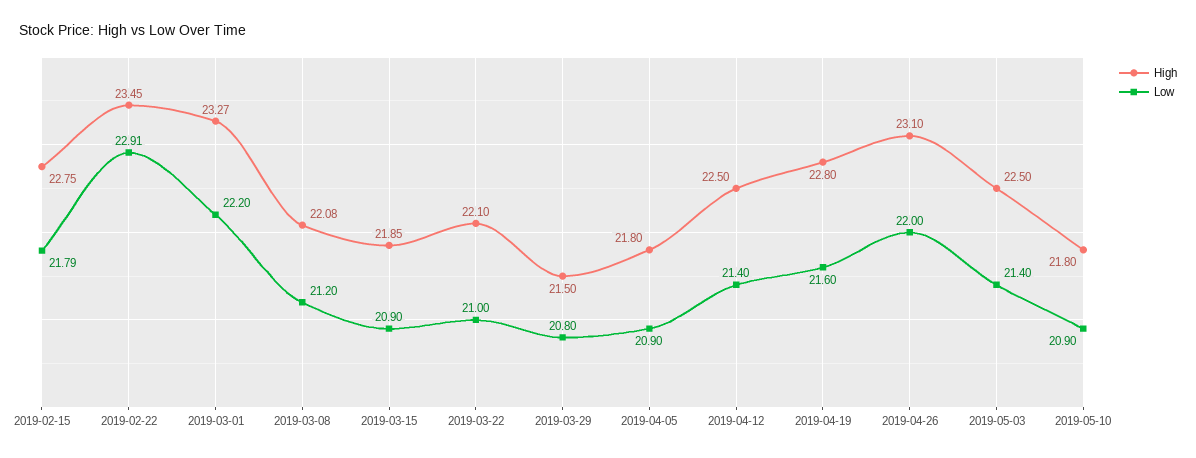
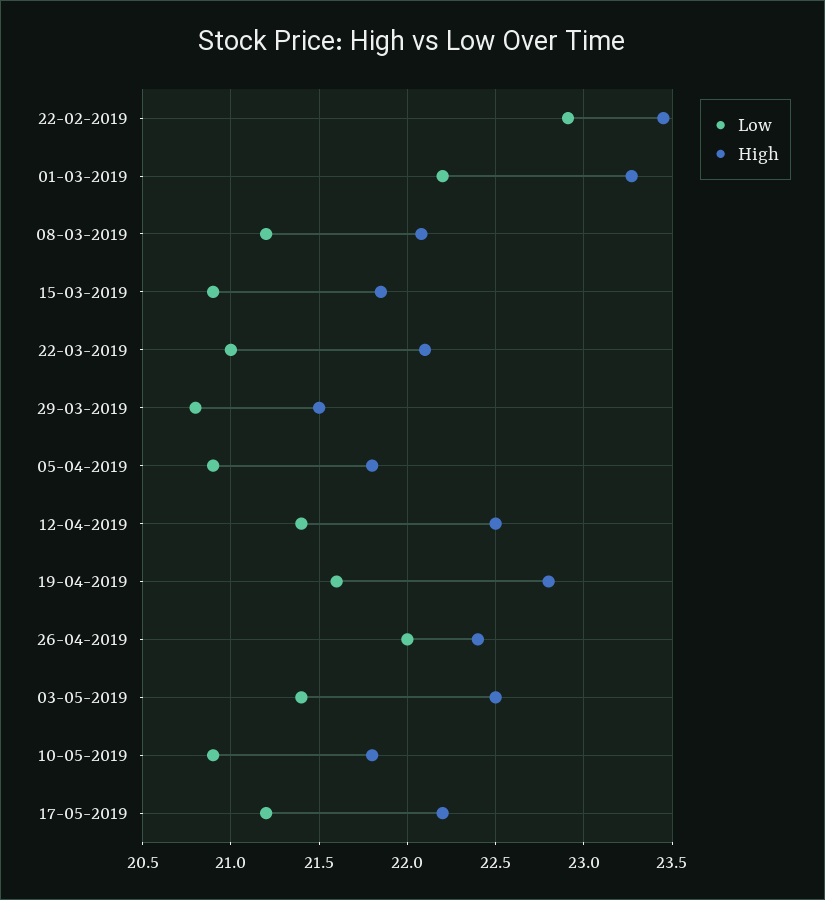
High, 2019-02-15: 22.75 -> none
Low, 2019-02-15: 21.79 -> none
High, 2019-04-26: 23.1 -> 22.4
Low, 17-05-2019: none -> 21.2
High, 17-05-2019: none -> 22.2

